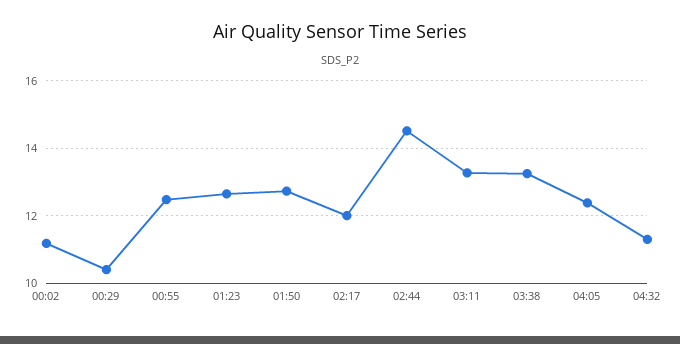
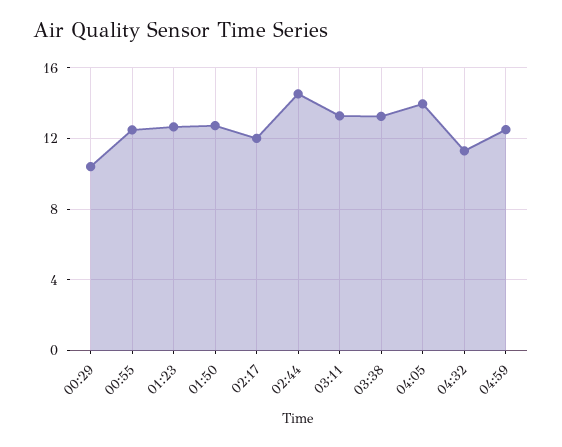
00:02: 11.2 -> none
04:05: 12.4 -> 14
04:59: none -> 12.5

